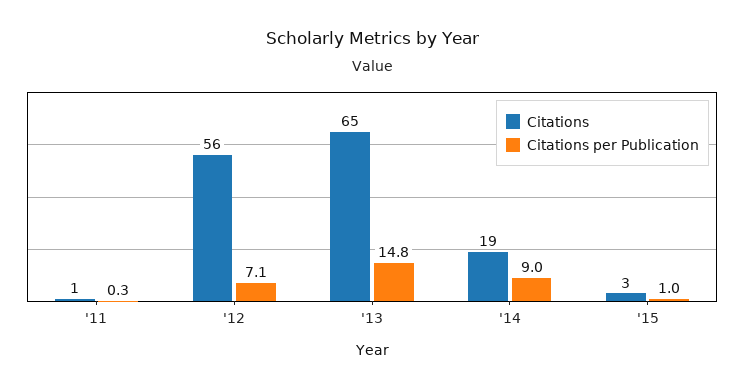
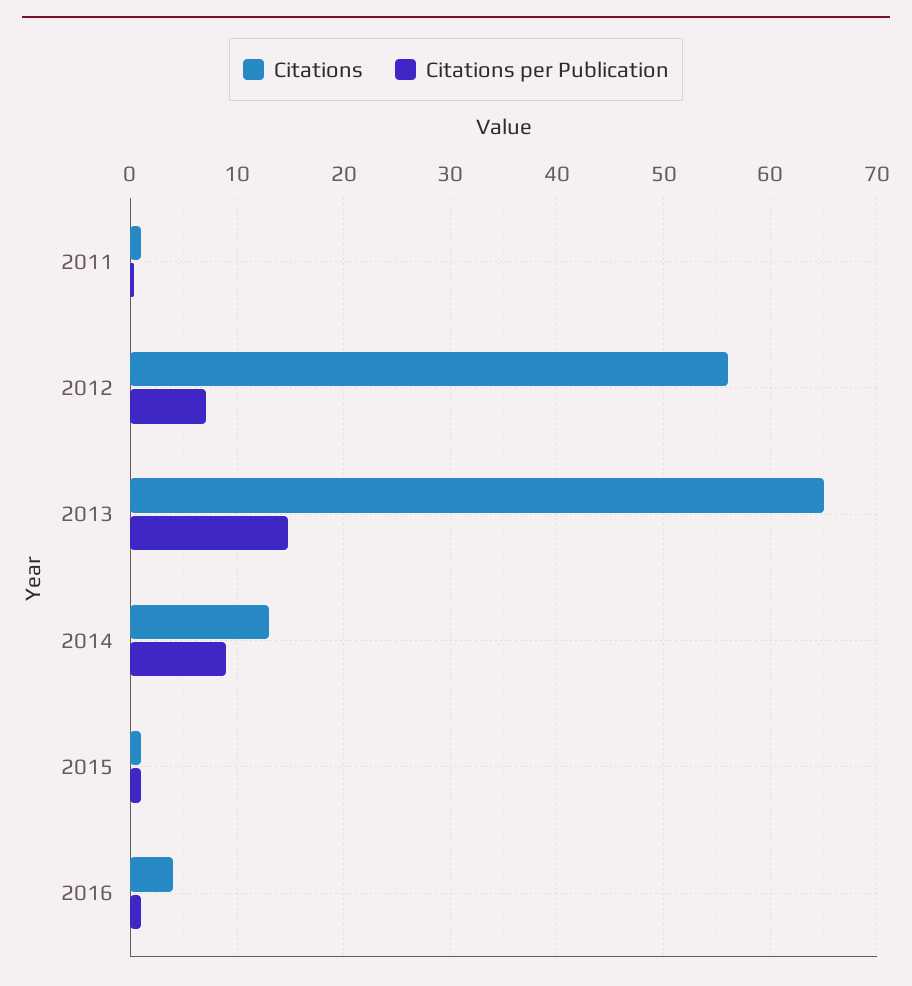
Citations, '14: 19 -> 13
Citations, '15: 3 -> 1
Citations, 2016: none -> 4
Citations per Publication, 2016: none -> 1

